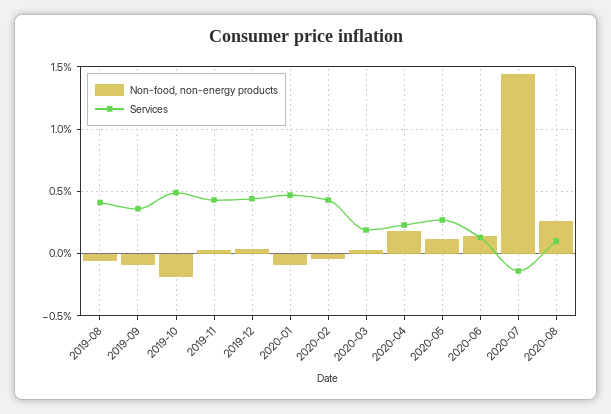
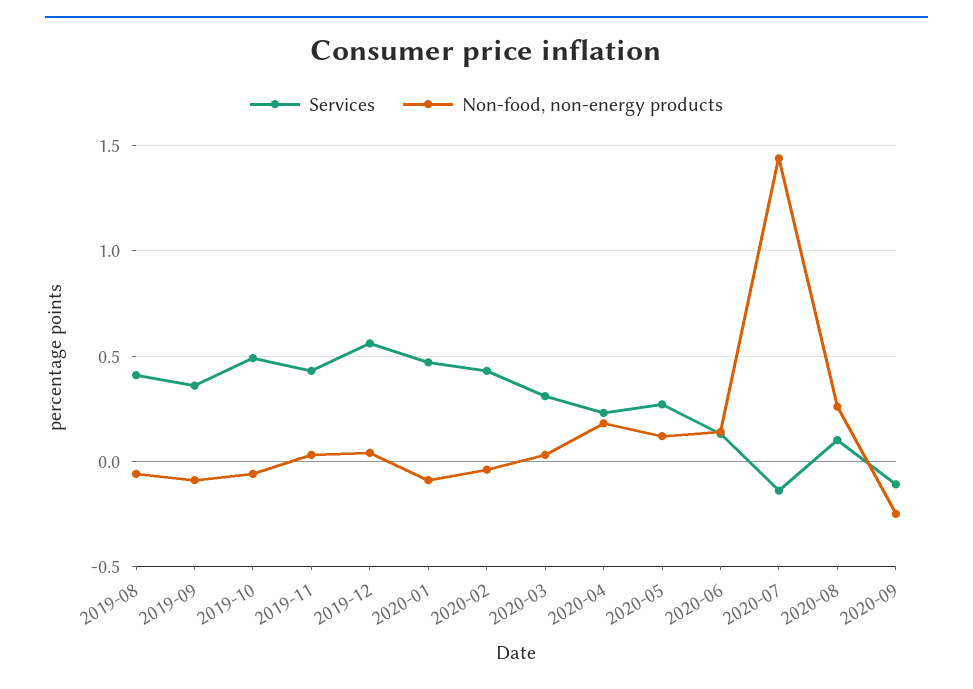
Non-food, non-energy products, 2019-10: -0.2 -> -0.05
Services, 2019-12: 0.45 -> 0.55
Services, 2020-03: 0.2 -> 0.3
Services, 2020-09: none -> -0.1
Non-food, non-energy products, 2020-09: none -> -0.25

